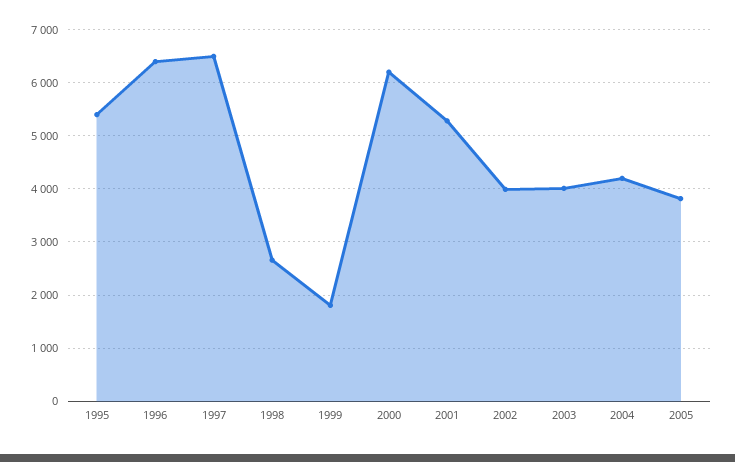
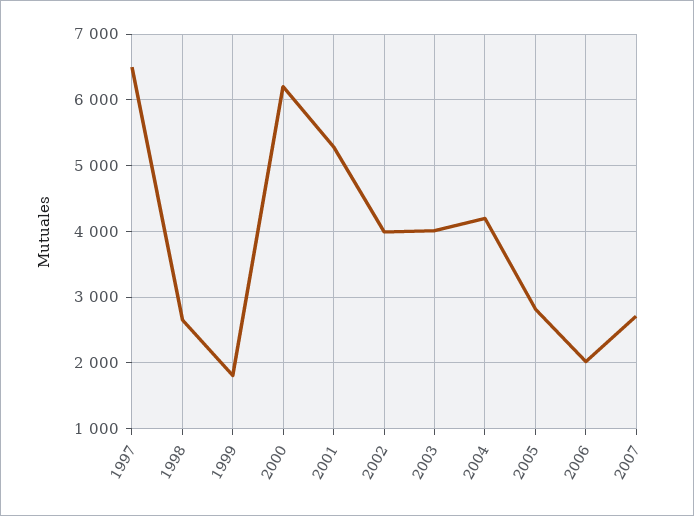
1995: 5400 -> none
1996: 6400 -> none
2005: 3800 -> 2800
2006: none -> 2000
2007: none -> 2700

